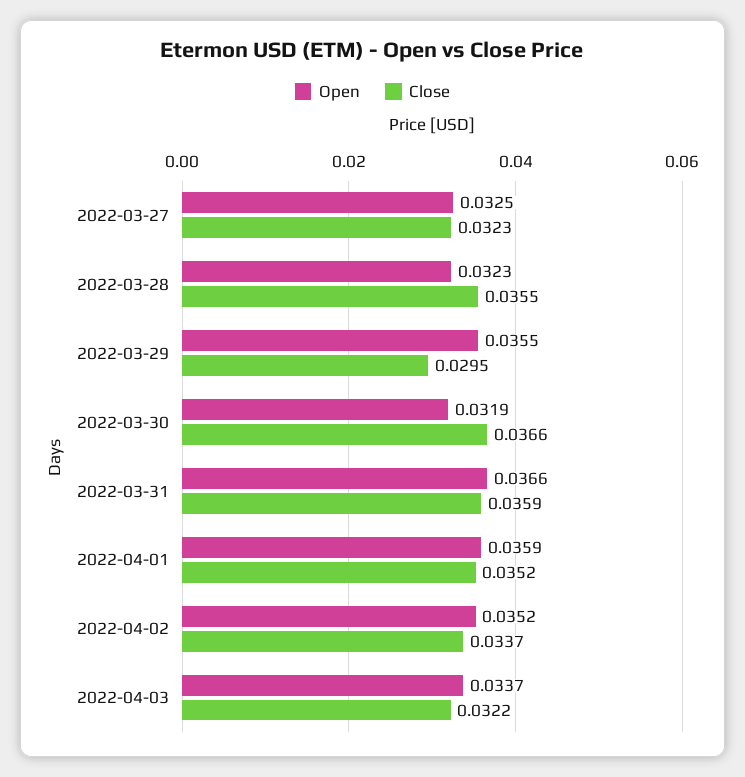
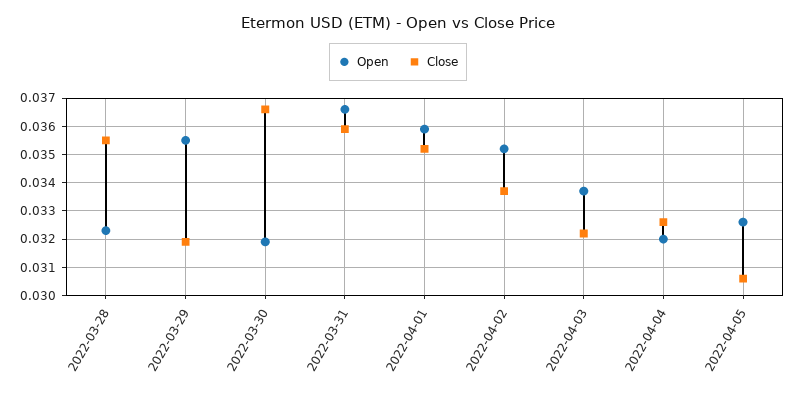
Open, 2022-03-27: 0.0325 -> none
Close, 2022-03-27: 0.0323 -> none
Close, 2022-03-29: 0.0295 -> 0.032
Open, 2022-04-04: none -> 0.032
Close, 2022-04-04: none -> 0.0325
Open, 2022-04-05: none -> 0.0325
Close, 2022-04-05: none -> 0.0305

